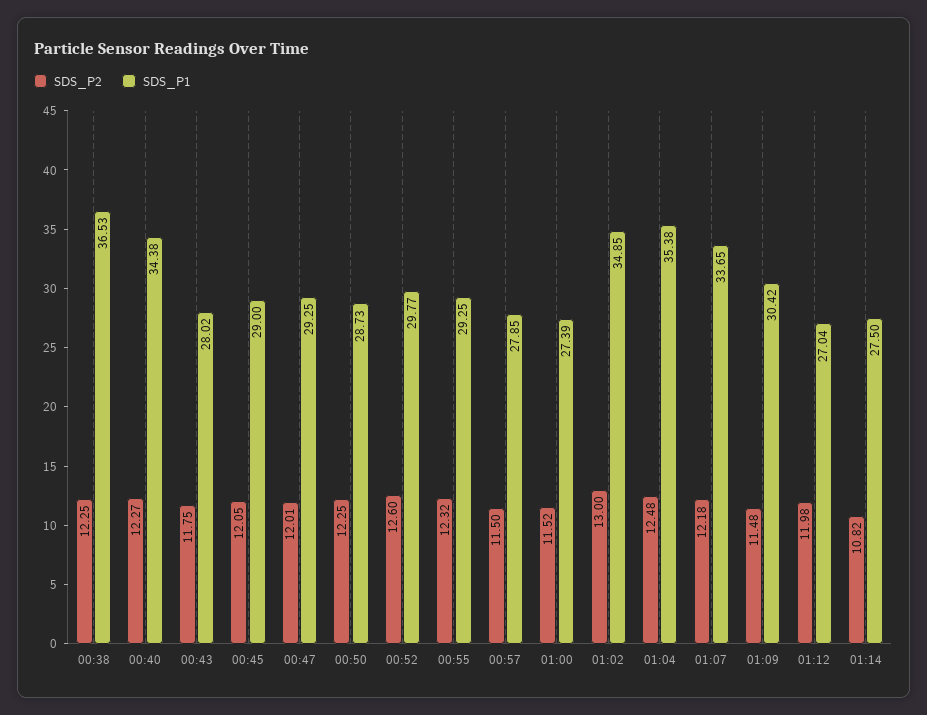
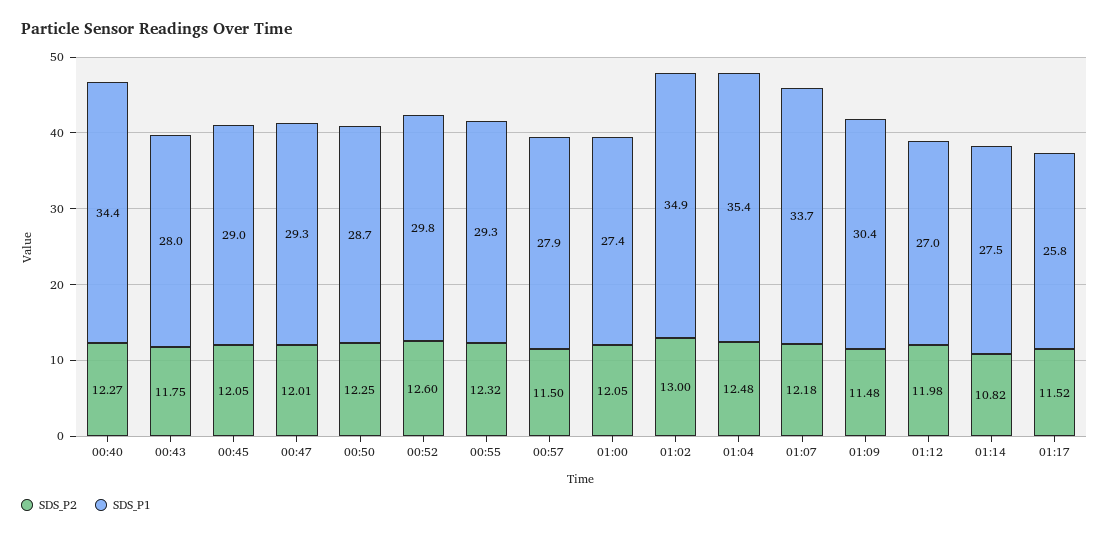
SDS_P2, 00:38: 12.25 -> none
SDS_P1, 00:38: 36.53 -> none
SDS_P2, 01:00: 11.52 -> 12.05
SDS_P2, 01:17: none -> 11.52
SDS_P1, 01:17: none -> 25.8

